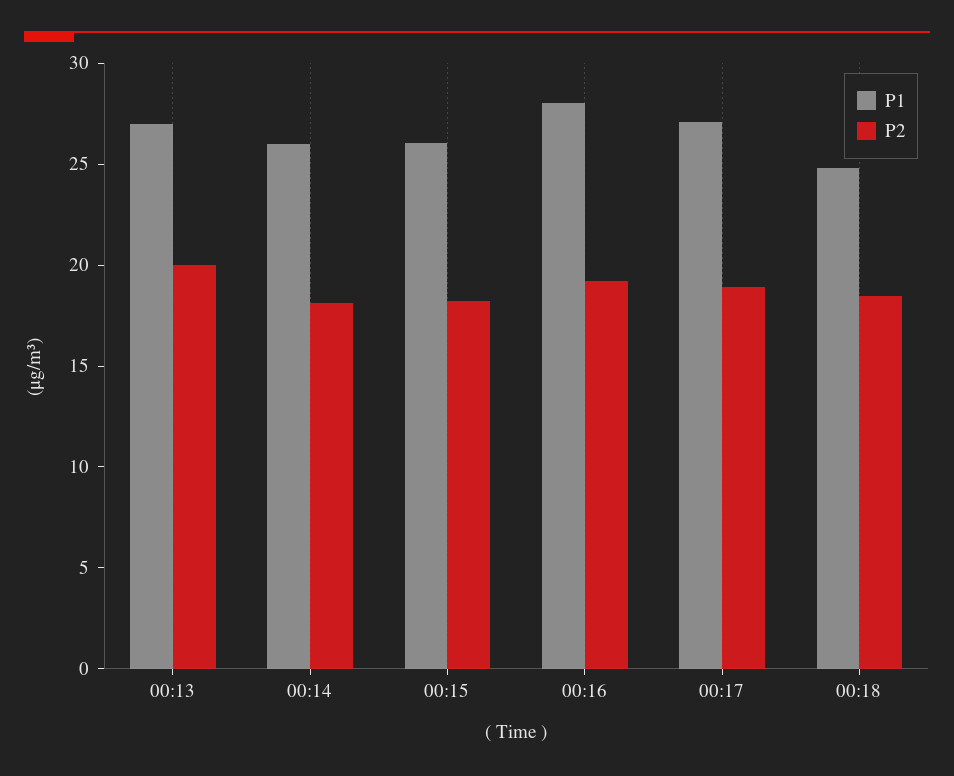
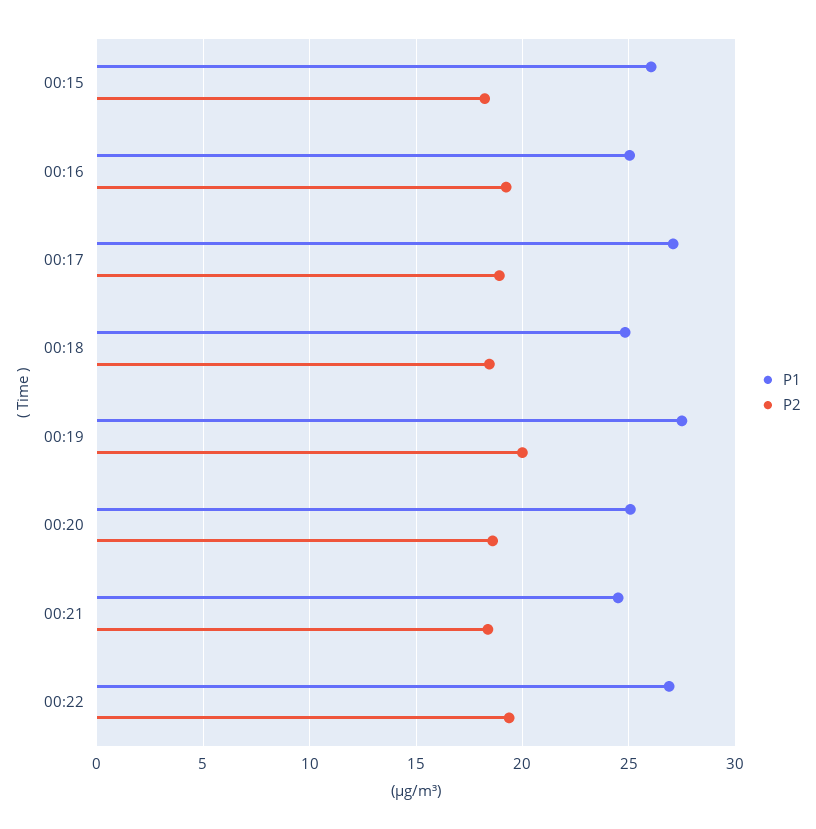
P1, 00:13: 27 -> none
P2, 00:13: 20 -> none
P1, 00:14: 26 -> none
P2, 00:14: 18 -> none
P1, 00:16: 28 -> 25
P1, 00:19: none -> 27.5
P2, 00:19: none -> 20
P1, 00:20: none -> 25
P2, 00:20: none -> 18.5
P1, 00:21: none -> 24.5
P2, 00:21: none -> 18.5
P1, 00:22: none -> 27
P2, 00:22: none -> 19.5

